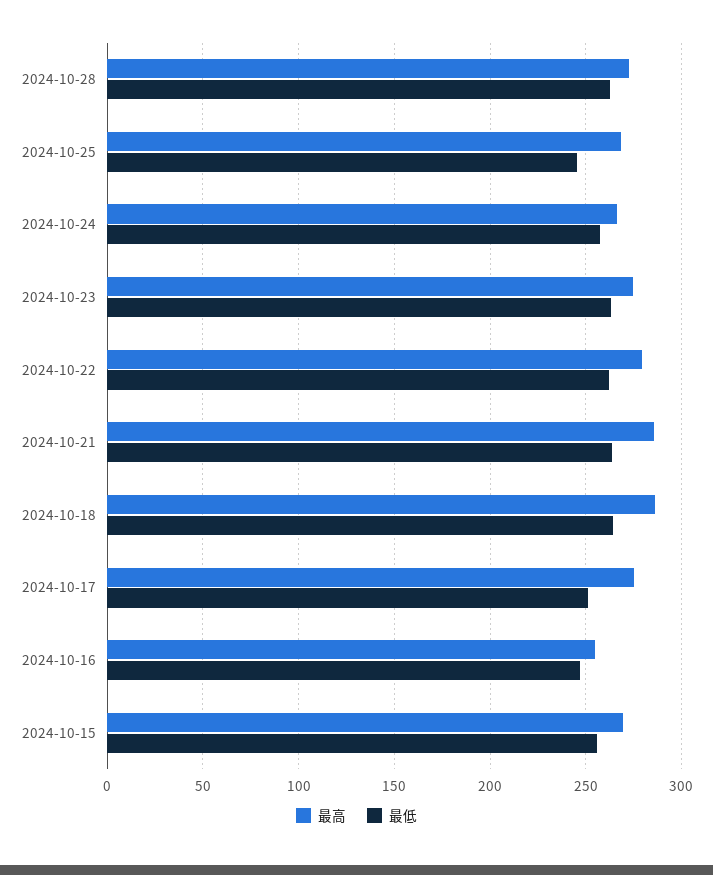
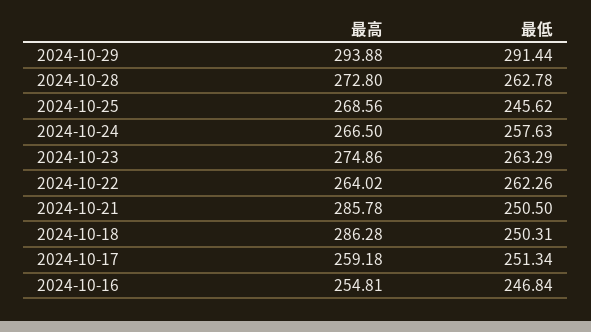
最高, 2024-10-22: 280 -> 264.02
最低, 2024-10-21: 265 -> 250.5
最低, 2024-10-18: 265 -> 250.31
最高, 2024-10-17: 275 -> 259.18
最高, 2024-10-15: 270 -> none
最低, 2024-10-15: 255 -> none
最高, 2024-10-29: none -> 293.88
最低, 2024-10-29: none -> 291.44

